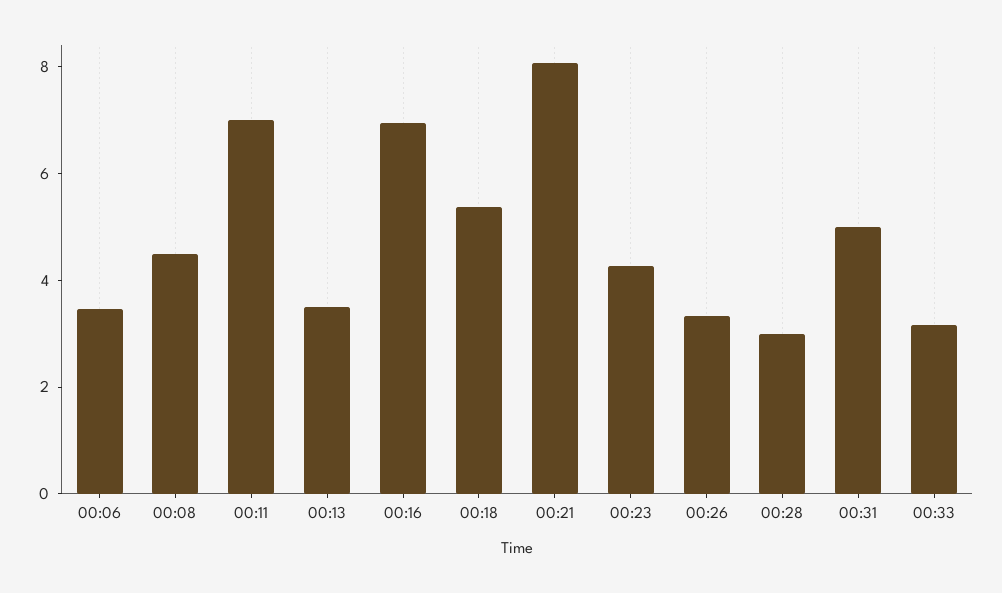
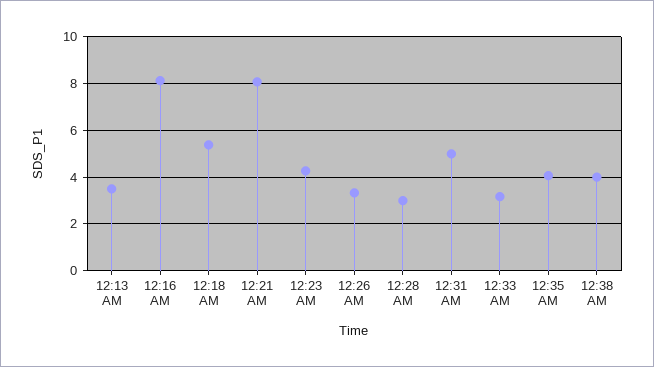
00:06: 3.5 -> none
00:08: 4.5 -> none
00:11: 7 -> none
00:16: 7 -> 8
12:35 AM: none -> 4
12:38 AM: none -> 4

